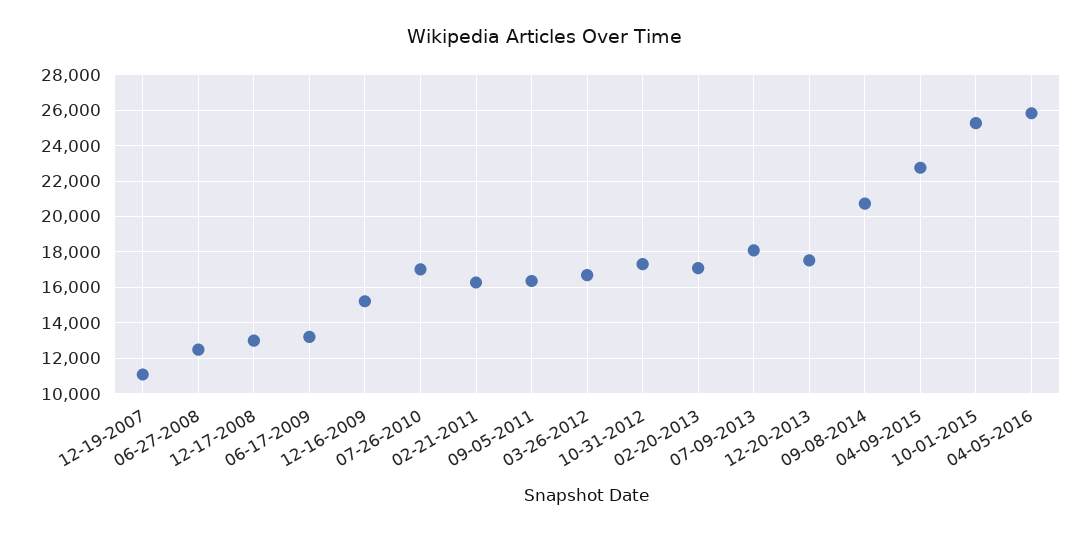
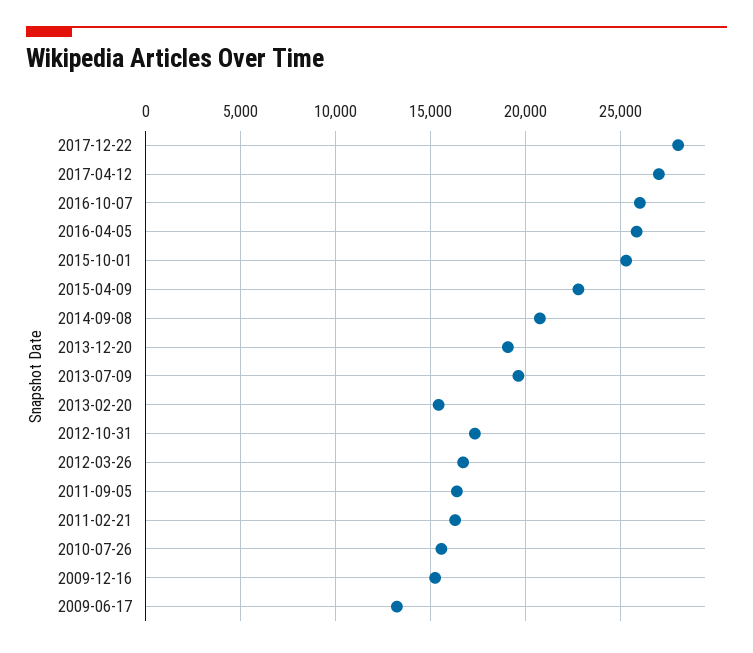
12-19-2007: 11000 -> none
06-27-2008: 12500 -> none
12-17-2008: 13000 -> none
07-26-2010: 17000 -> 15500
02-20-2013: 17000 -> 15500
07-09-2013: 18000 -> 19500
12-20-2013: 17500 -> 19000
2017-12-22: none -> 28000
2017-04-12: none -> 27000
2016-10-07: none -> 26000

